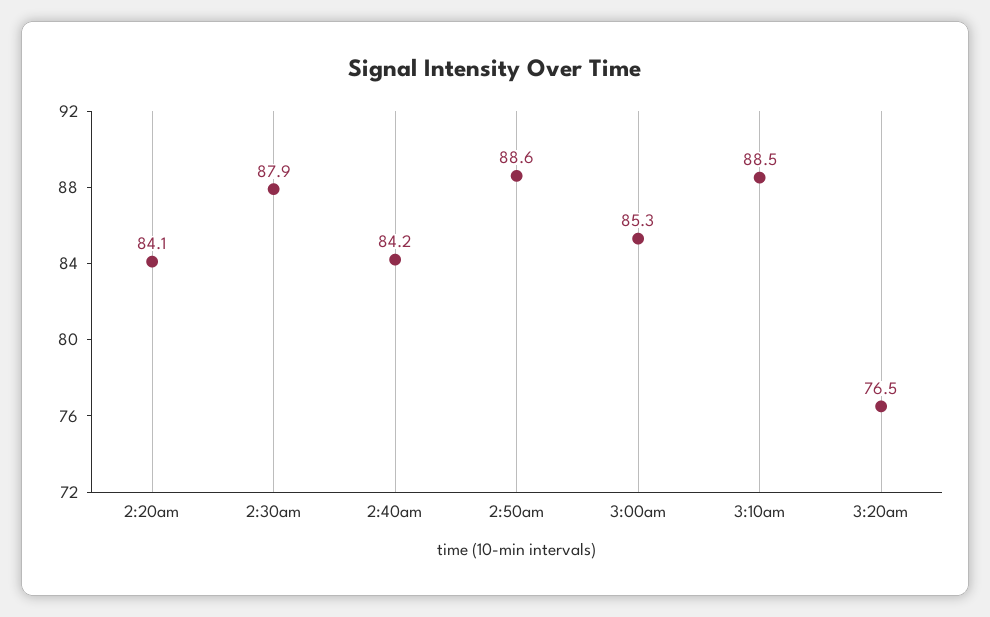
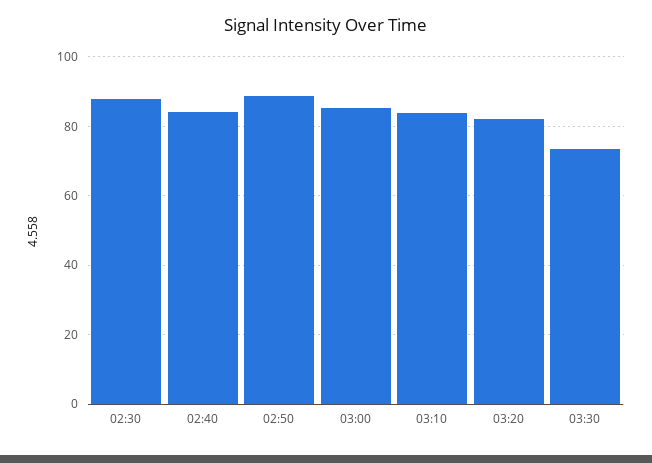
2:20am: 84.1 -> none
3:10am: 88.5 -> 84
3:20am: 76.5 -> 82
03:30: none -> 74

